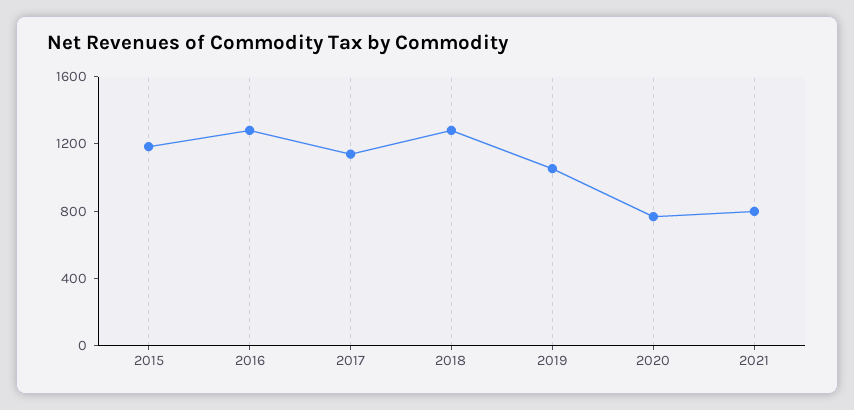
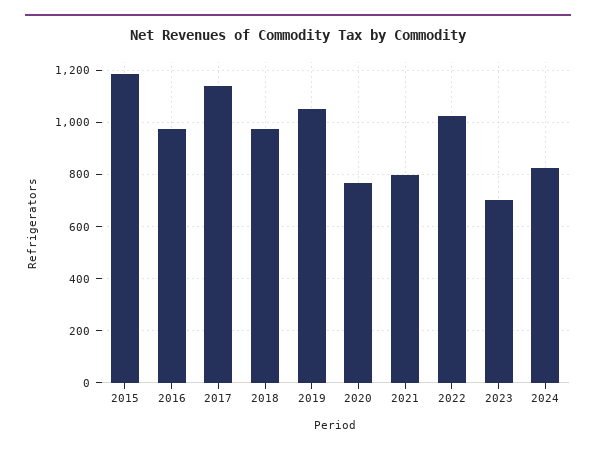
2016: 1300 -> 975
2018: 1300 -> 975
2022: none -> 1025
2023: none -> 700
2024: none -> 825

